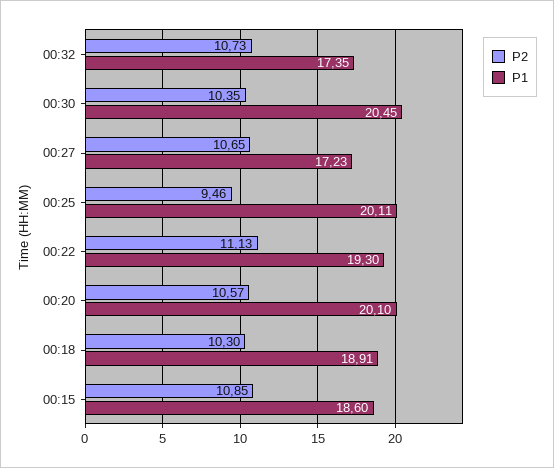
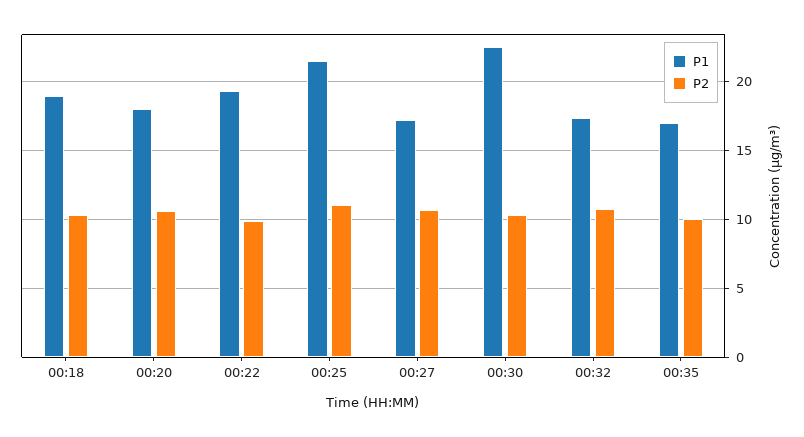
P1, 00:30: 20.45 -> 22.5
P2, 00:25: 9.46 -> 11
P1, 00:25: 20.11 -> 21.5
P2, 00:22: 11.13 -> 10
P1, 00:20: 20.1 -> 18
P2, 00:15: 10.85 -> none
P1, 00:15: 18.6 -> none
P1, 00:35: none -> 17
P2, 00:35: none -> 10

